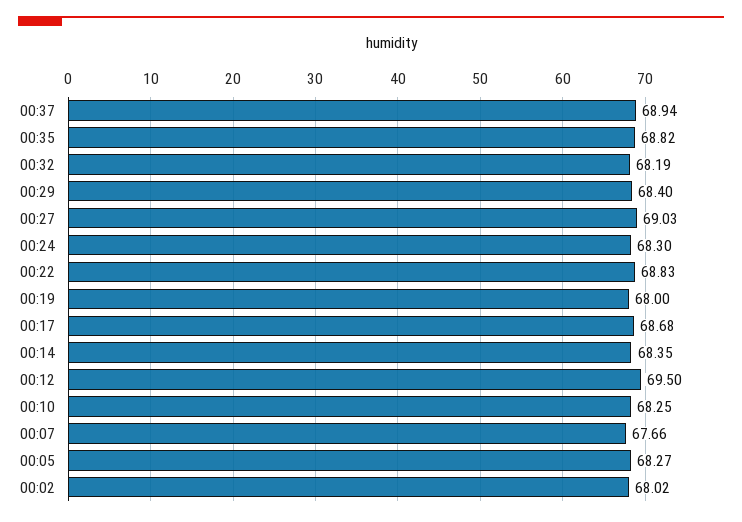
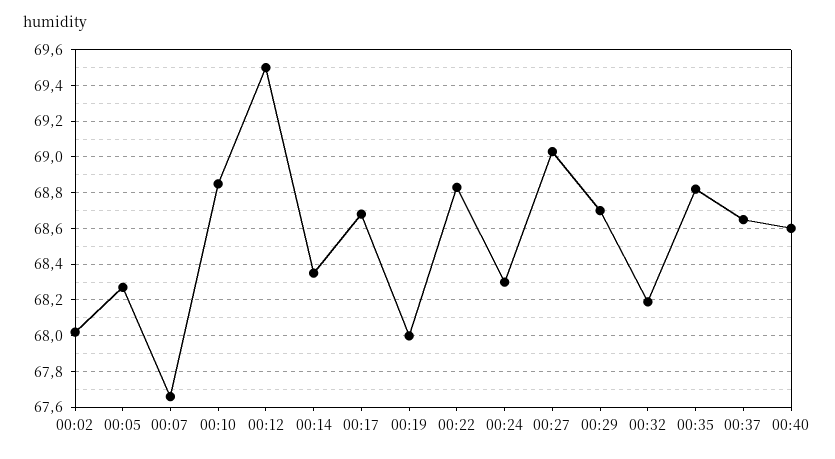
00:37: 68.94 -> 68.65
00:29: 68.4 -> 68.7
00:10: 68.25 -> 68.85
00:40: none -> 68.6

